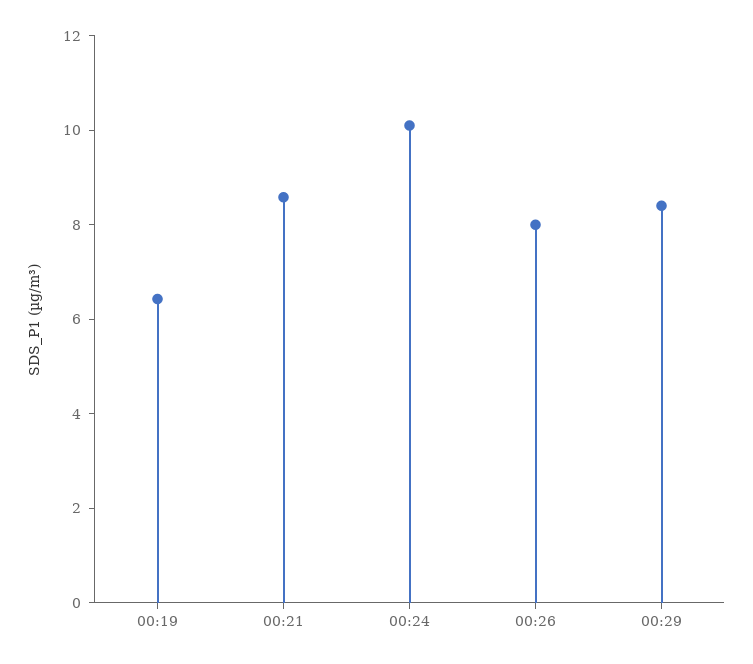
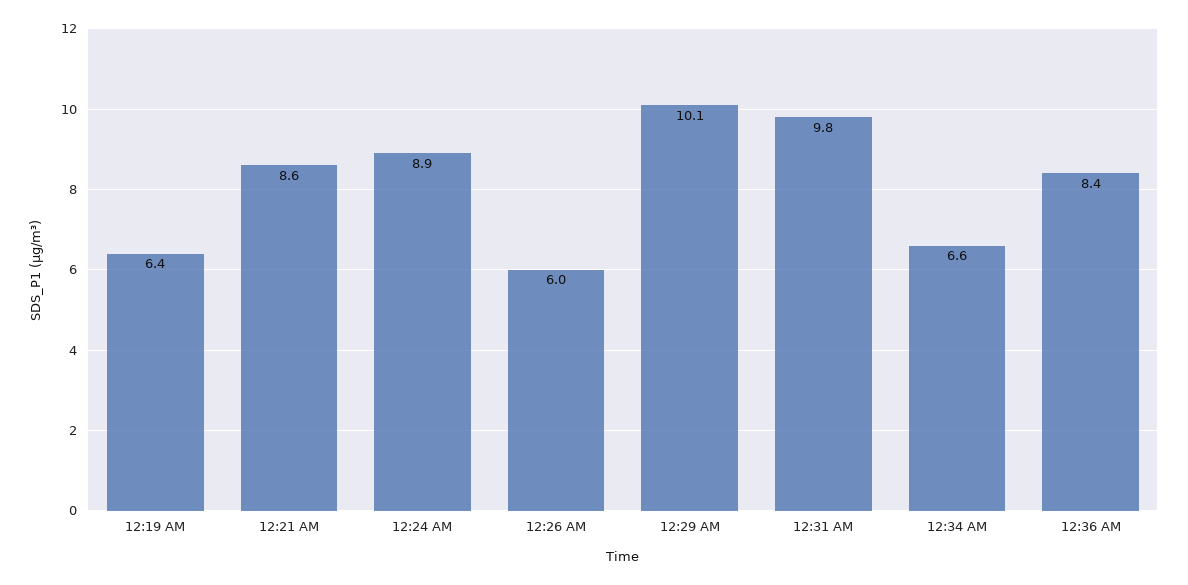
00:24: 10 -> 8.9
00:26: 8 -> 6
00:29: 8.5 -> 10.1
12:31 AM: none -> 9.8
12:34 AM: none -> 6.6
12:36 AM: none -> 8.4

